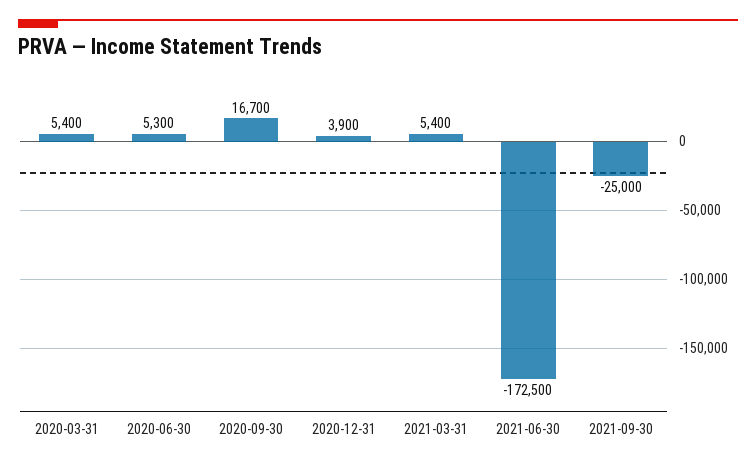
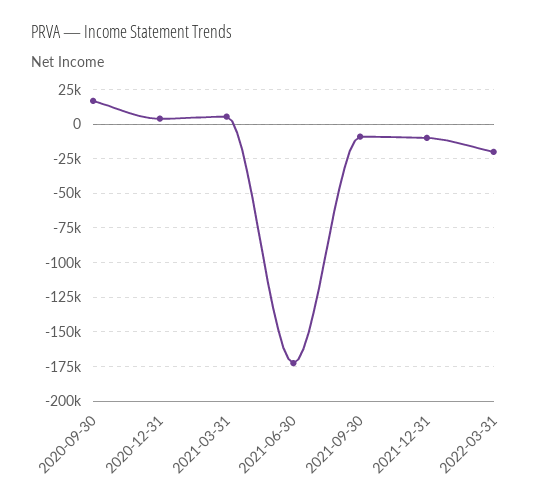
2020-03-31: 5400 -> none
2020-06-30: 5300 -> none
2021-09-30: -25000 -> -10000
2021-12-31: none -> -10000
2022-03-31: none -> -20000

